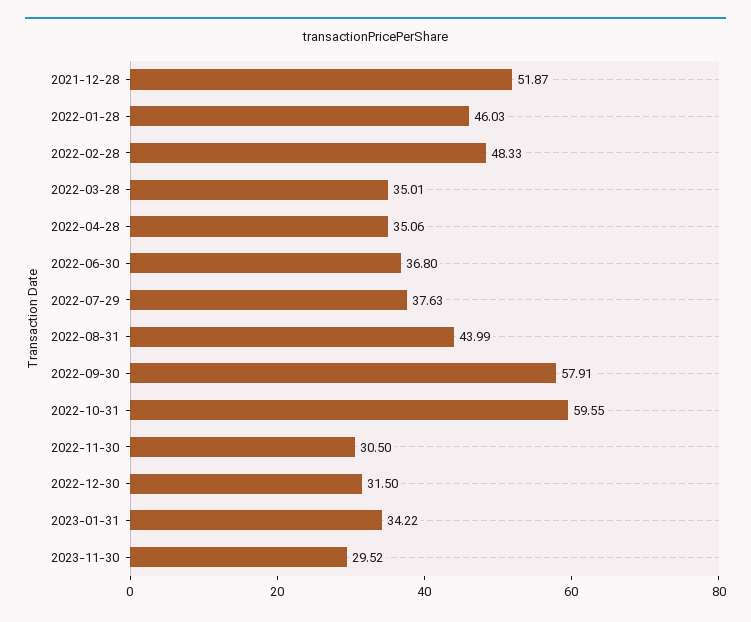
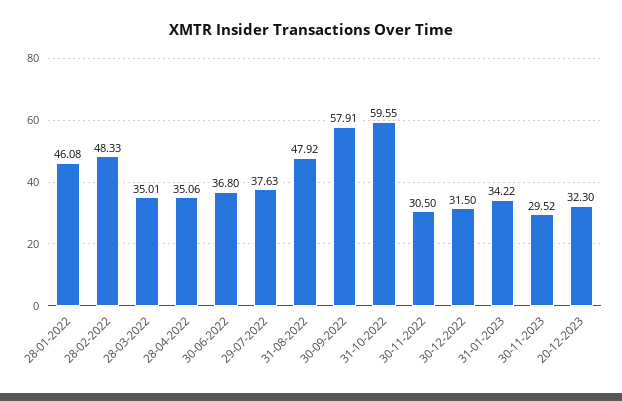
2021-12-28: 51.87 -> none
2022-01-28: 46.03 -> 46.08
2022-08-31: 43.99 -> 47.92
20-12-2023: none -> 32.3

